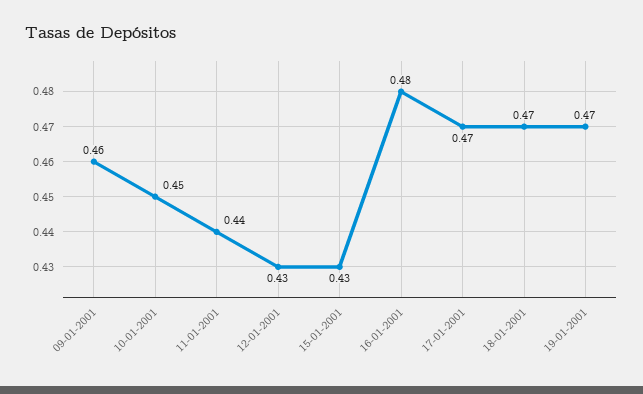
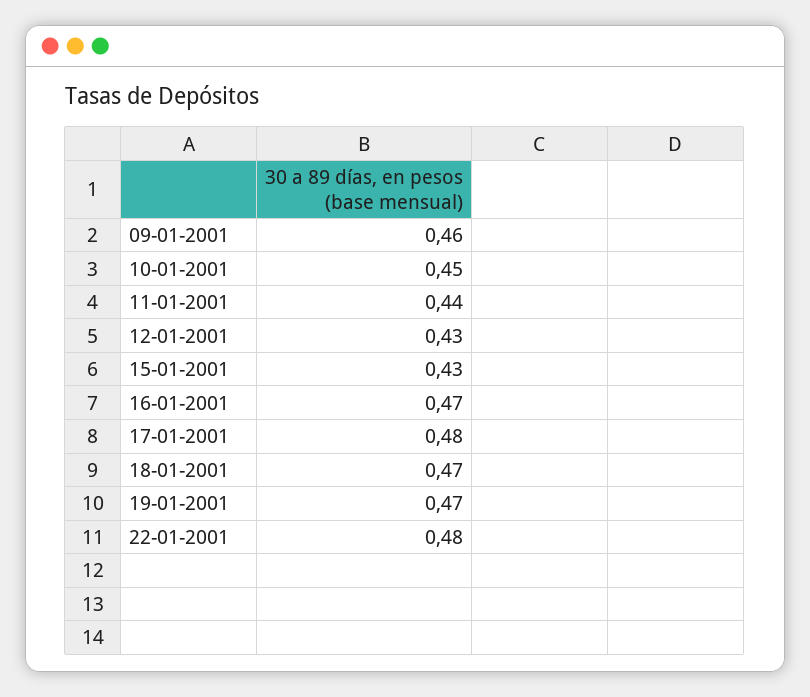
16-01-2001: 0.48 -> 0.47
17-01-2001: 0.47 -> 0.48
22-01-2001: none -> 0.48

